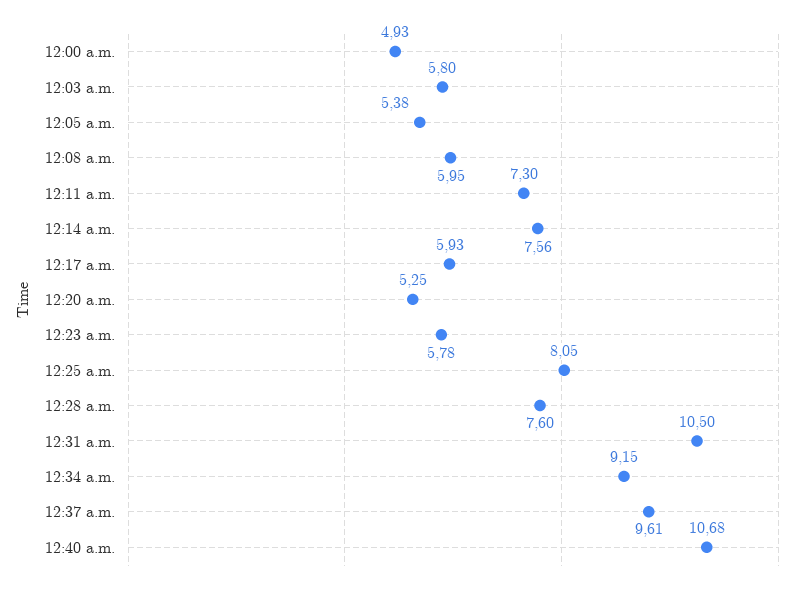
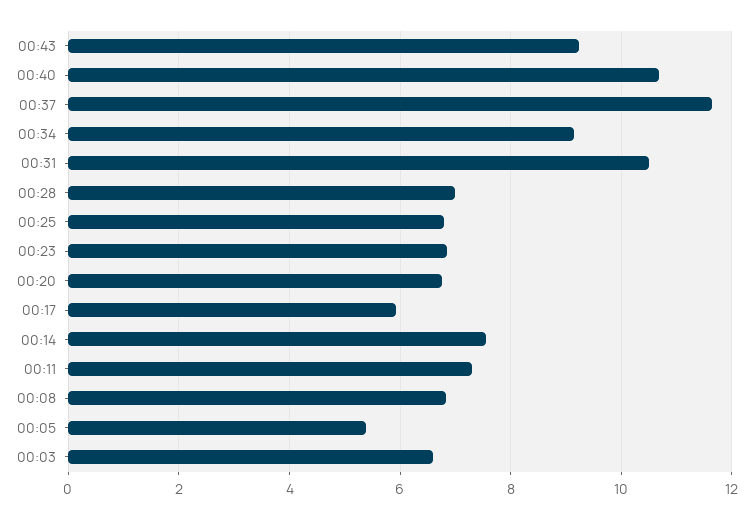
12:00 a.m.: 4.93 -> none
12:03 a.m.: 5.8 -> 6.6
12:08 a.m.: 5.95 -> 6.8
12:20 a.m.: 5.25 -> 6.8
12:23 a.m.: 5.78 -> 6.8
12:25 a.m.: 8.05 -> 6.8
12:28 a.m.: 7.6 -> 7
12:37 a.m.: 9.61 -> 11.6
00:43: none -> 9.2

